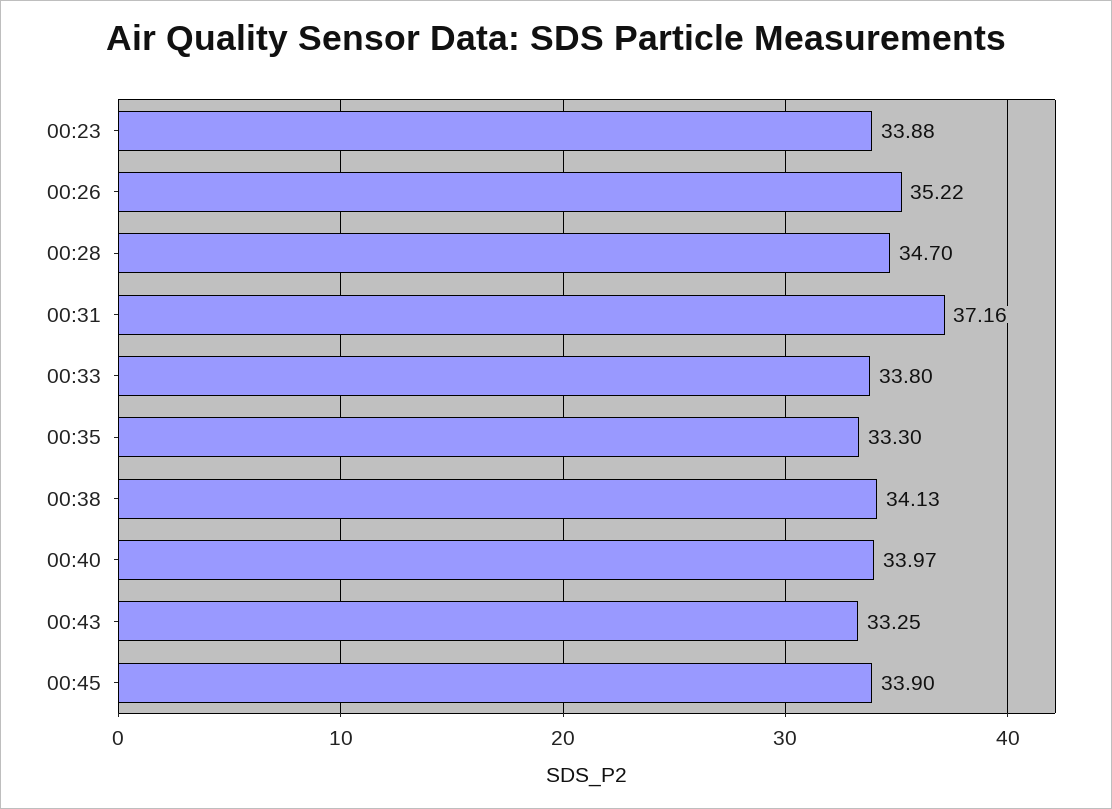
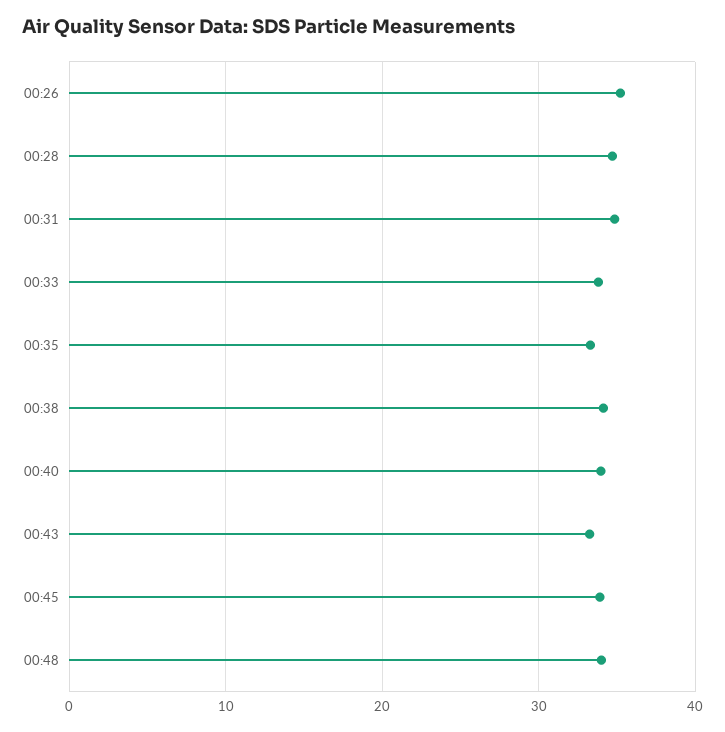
00:23: 33.88 -> none
00:31: 37.16 -> 35
00:48: none -> 34

